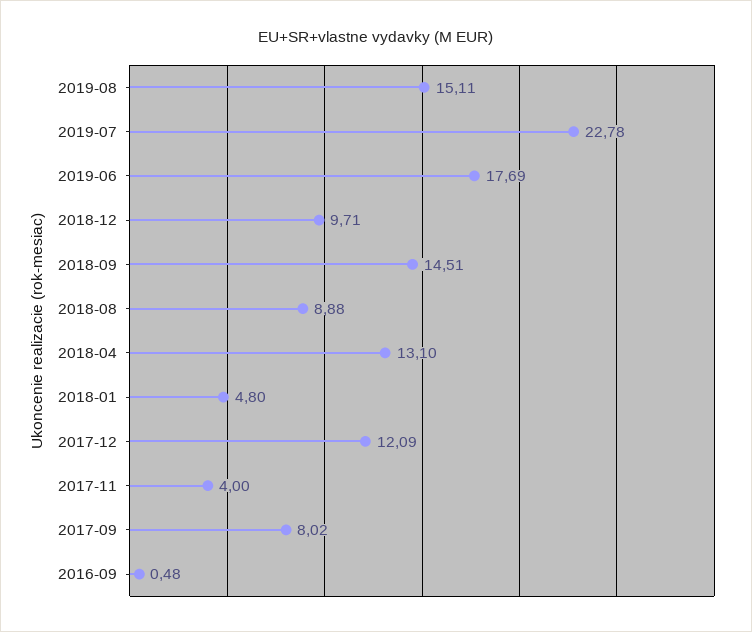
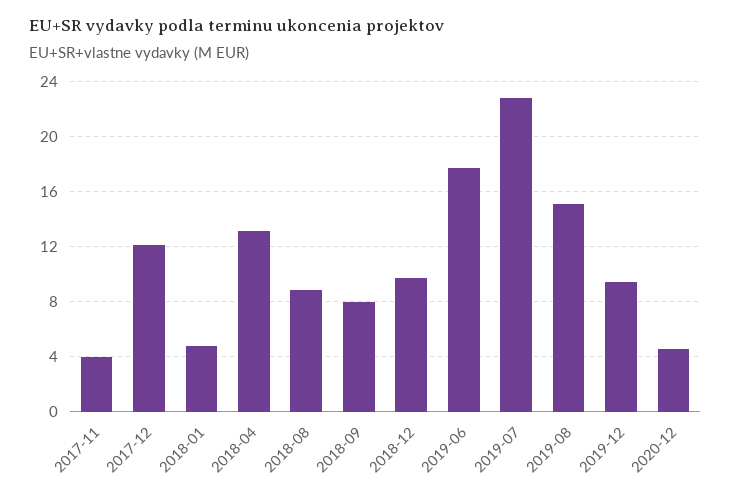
2018-09: 14.51 -> 8
2017-09: 8.02 -> none
2016-09: 0.48 -> none
2019-12: none -> 9.5
2020-12: none -> 4.5

